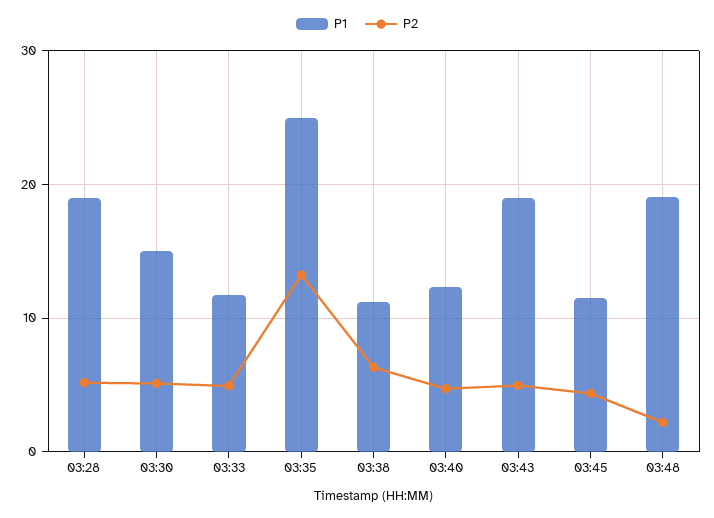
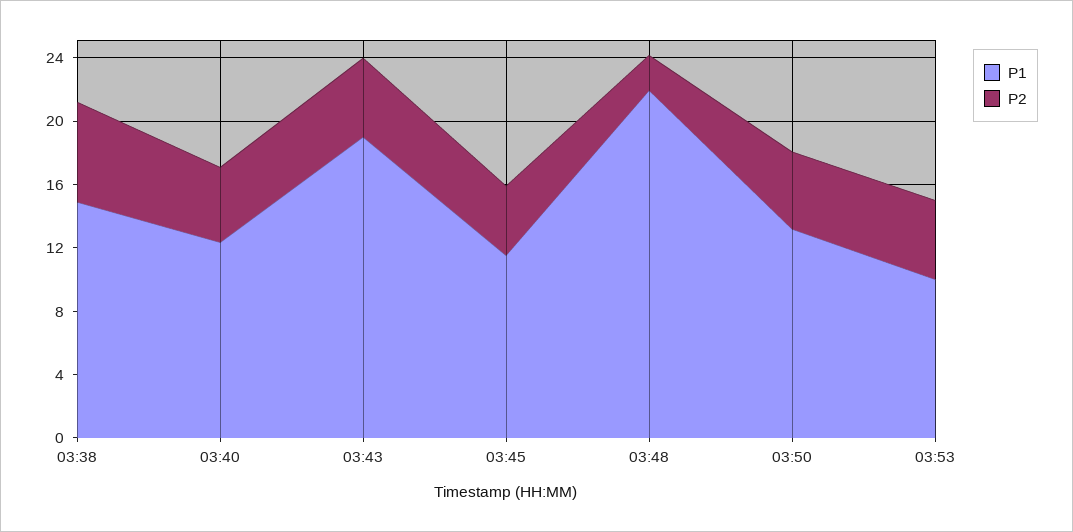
P1, 03:28: 19 -> none
P2, 03:28: 5 -> none
P1, 03:30: 15 -> none
P2, 03:30: 5 -> none
P1, 03:33: 12 -> none
P2, 03:33: 5 -> none
P1, 03:35: 25 -> none
P2, 03:35: 13 -> none
P1, 03:38: 11 -> 15
P1, 03:48: 19 -> 22
P1, 03:50: none -> 13
P2, 03:50: none -> 5
P1, 03:53: none -> 10
P2, 03:53: none -> 5

